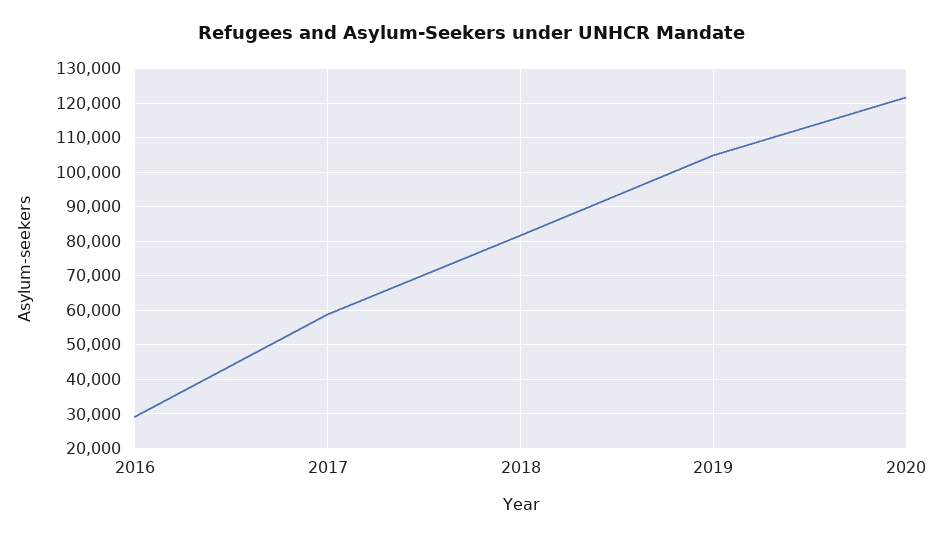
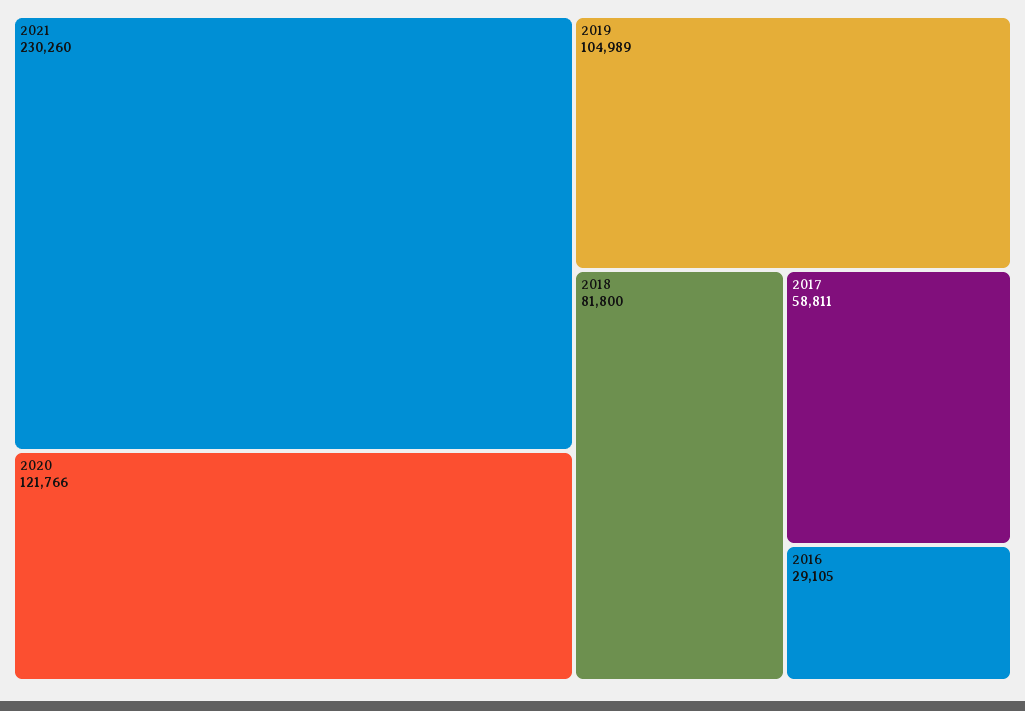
2021: none -> 230260

